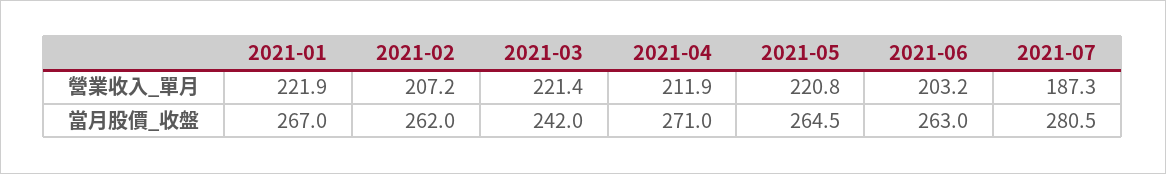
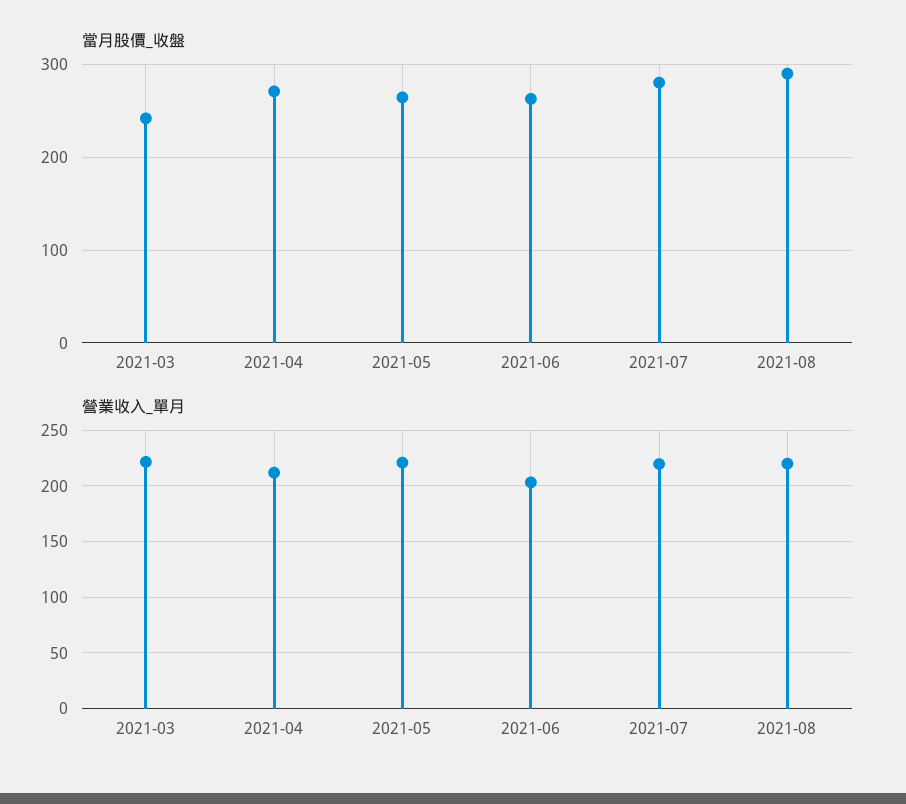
營業收入_單月, 2021-01: 221.9 -> none
營業收入_單月, 2021-02: 207.2 -> none
營業收入_單月, 2021-07: 187.3 -> 220
當月股價_收盤, 2021-01: 267 -> none
當月股價_收盤, 2021-02: 262 -> none
當月股價_收盤, 2021-08: none -> 290
營業收入_單月, 2021-08: none -> 220

